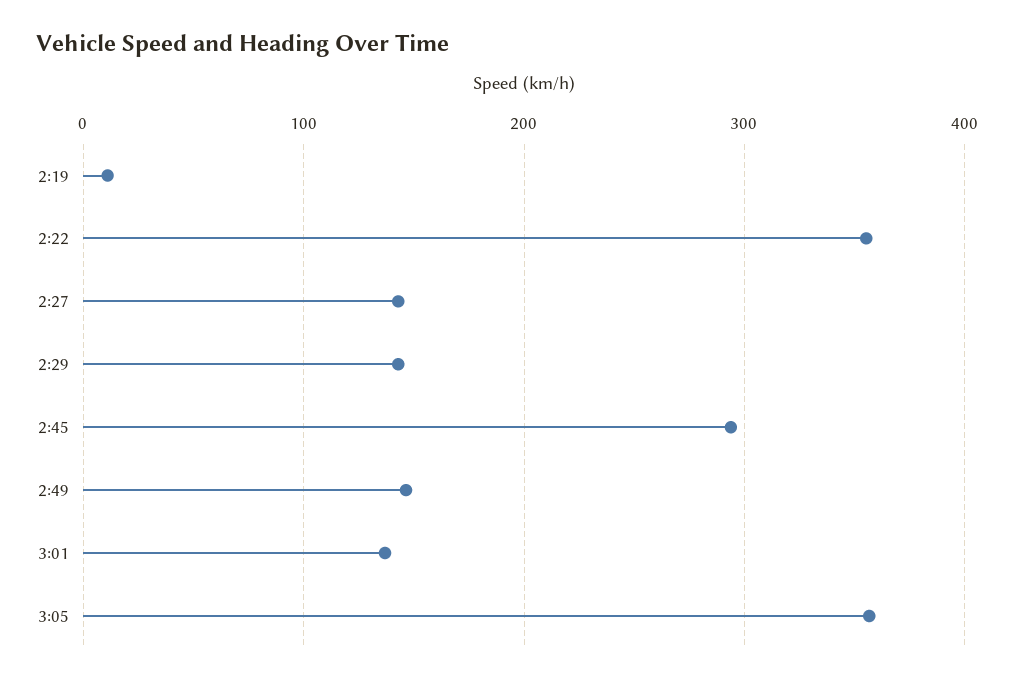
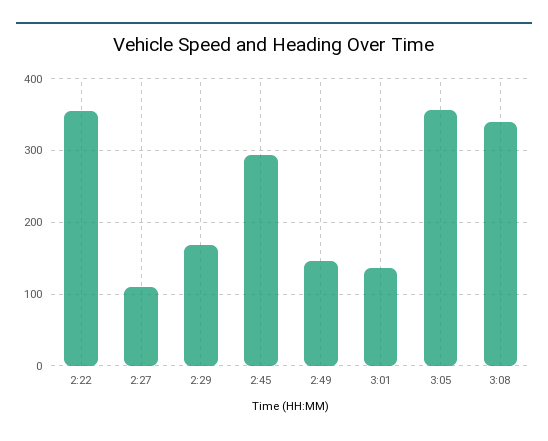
2:19: 10 -> none
2:27: 140 -> 110
2:29: 140 -> 170
3:08: none -> 340

